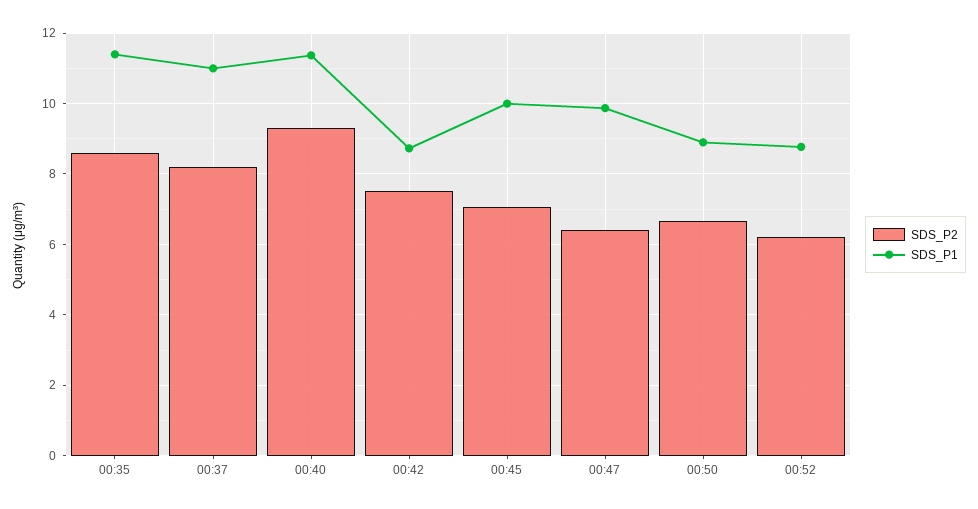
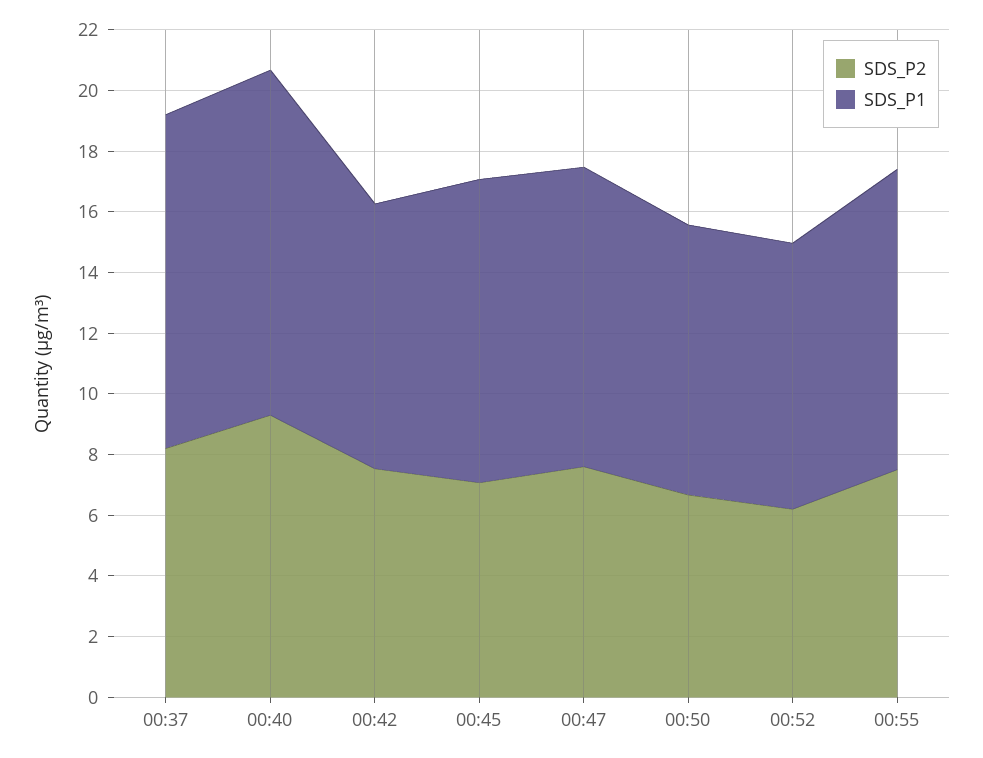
SDS_P2, 00:35: 8.6 -> none
SDS_P1, 00:35: 11.4 -> none
SDS_P2, 00:47: 6.4 -> 7.5
SDS_P2, 00:55: none -> 7.5
SDS_P1, 00:55: none -> 10

